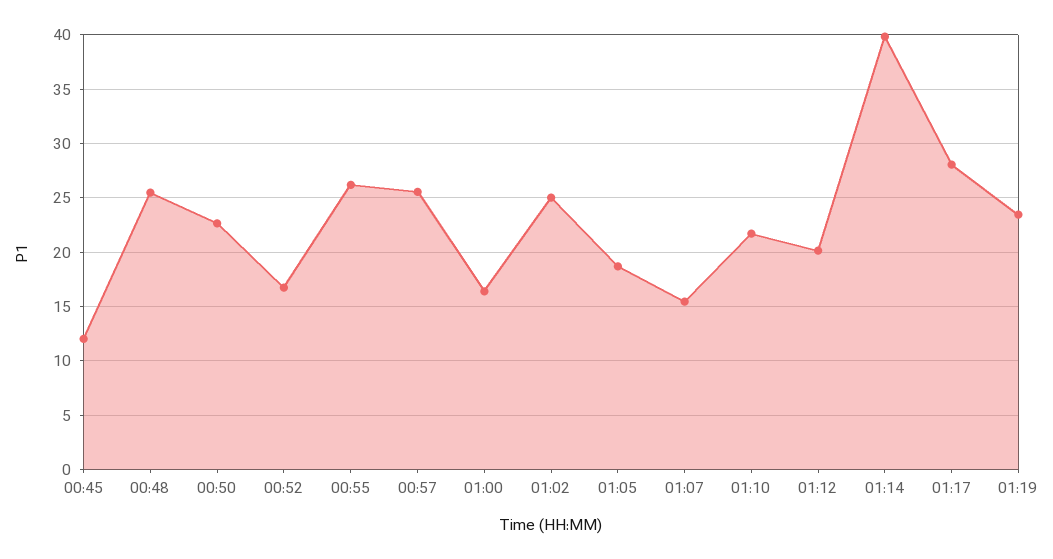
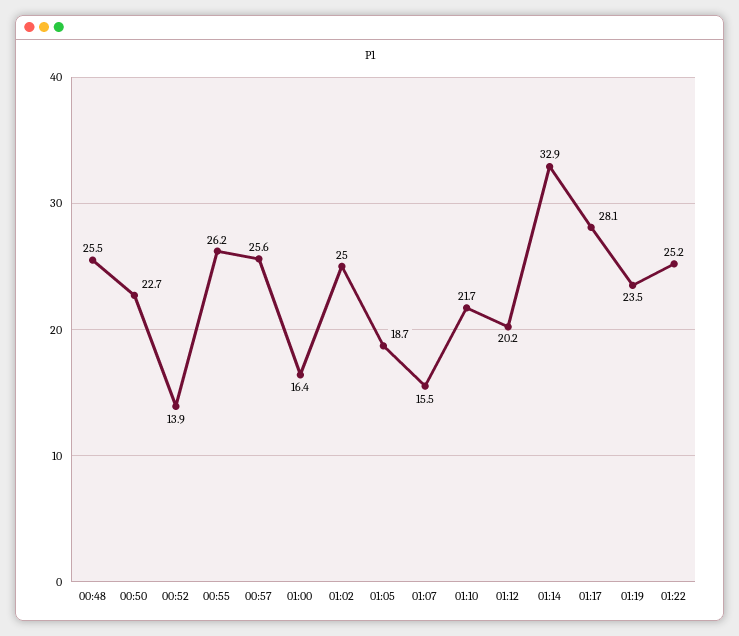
00:45: 12 -> none
00:52: 17 -> 13.9
01:14: 40 -> 32.9
01:22: none -> 25.2

